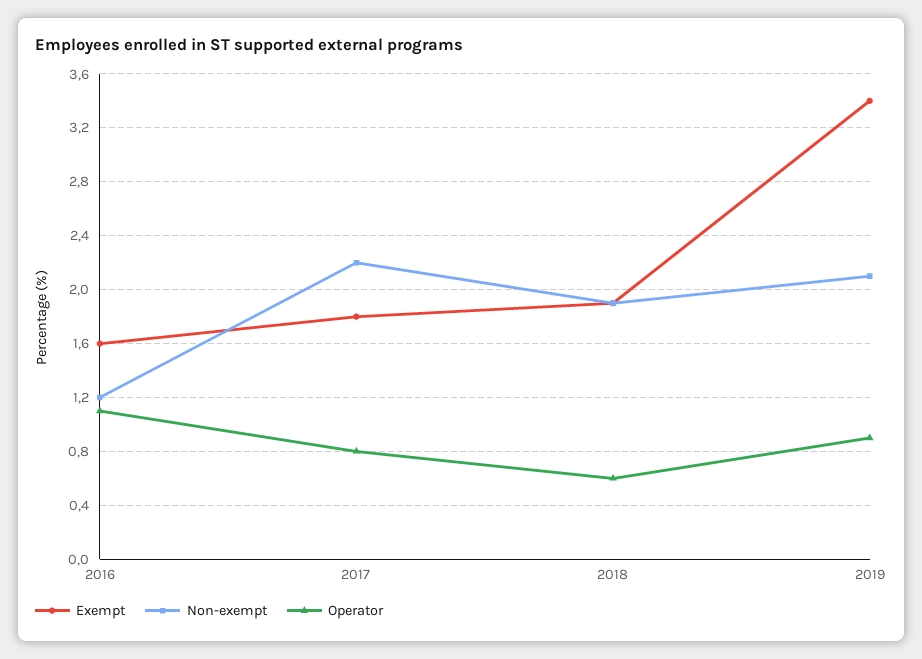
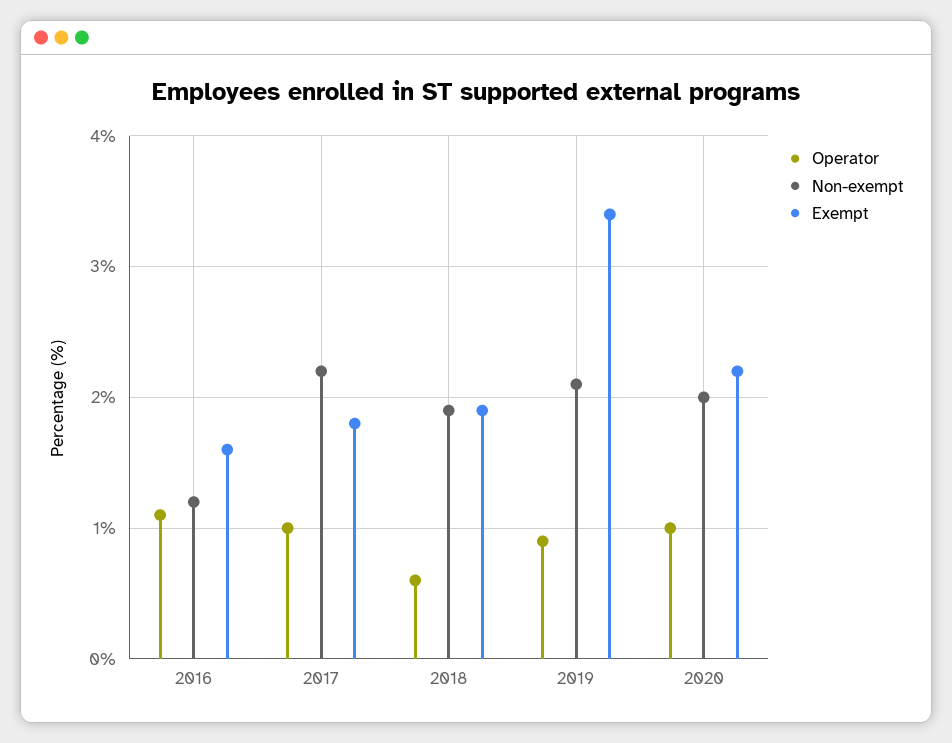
Operator, 2017: 0.8 -> 1
Operator, 2020: none -> 1
Non-exempt, 2020: none -> 2
Exempt, 2020: none -> 2.2

